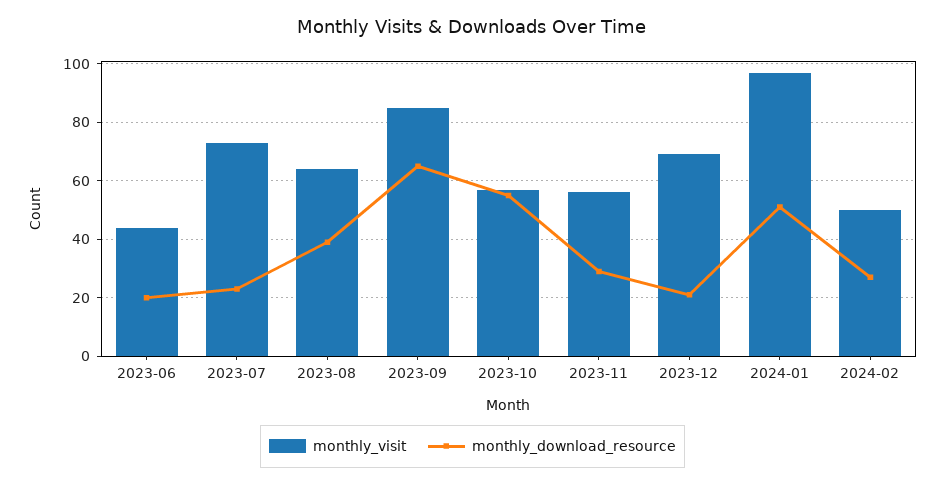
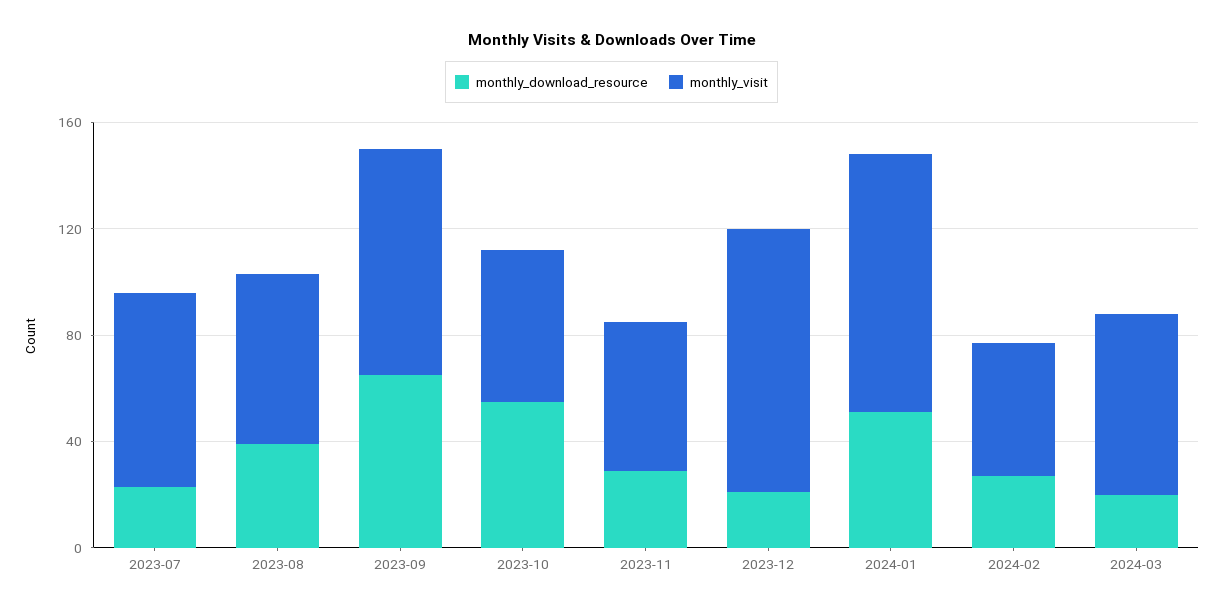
monthly_visit, 2023-06: 45 -> none
monthly_download_resource, 2023-06: 20 -> none
monthly_visit, 2023-12: 70 -> 100
monthly_download_resource, 2024-03: none -> 20
monthly_visit, 2024-03: none -> 70

